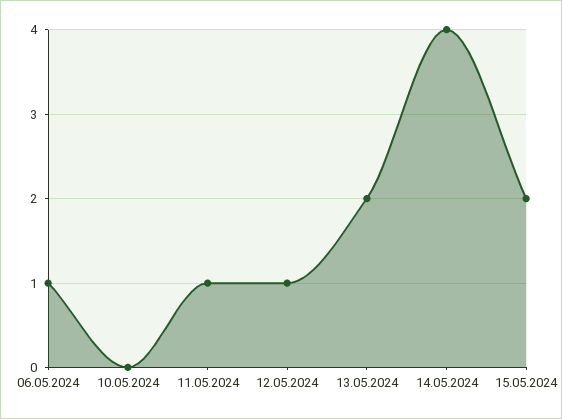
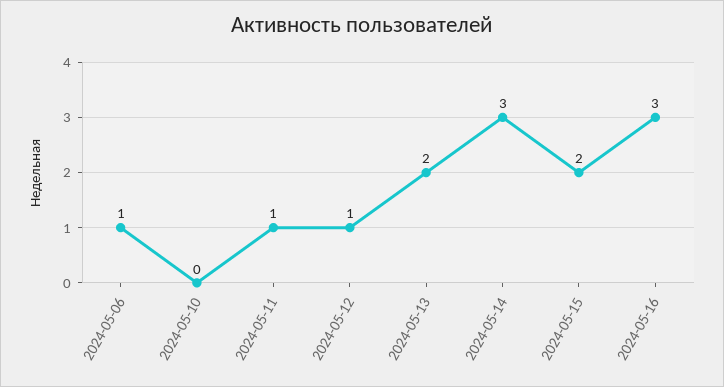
14.05.2024: 4 -> 3
2024-05-16: none -> 3

